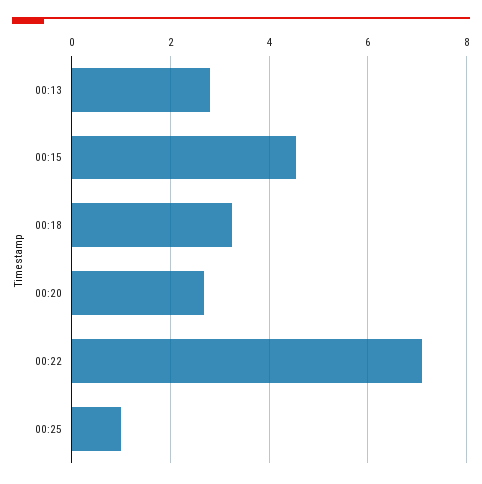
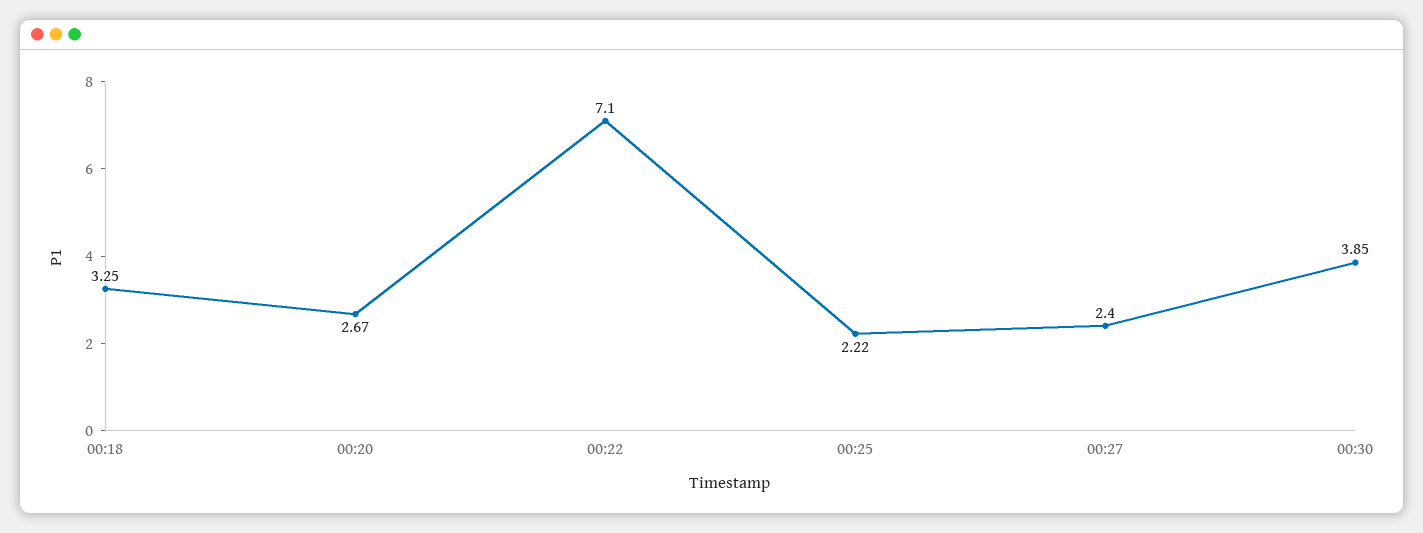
00:13: 2.8 -> none
00:15: 4.6 -> none
00:25: 1 -> 2.22
00:27: none -> 2.4
00:30: none -> 3.85

